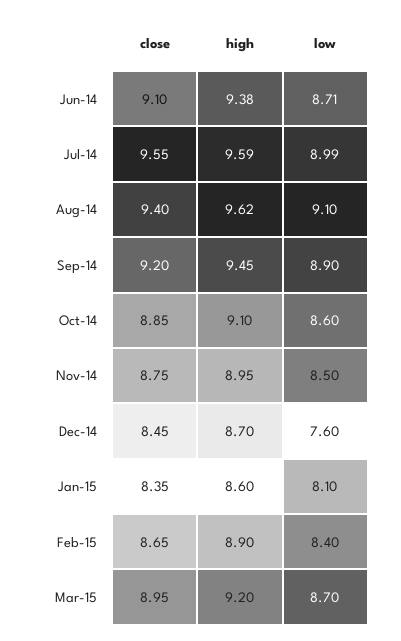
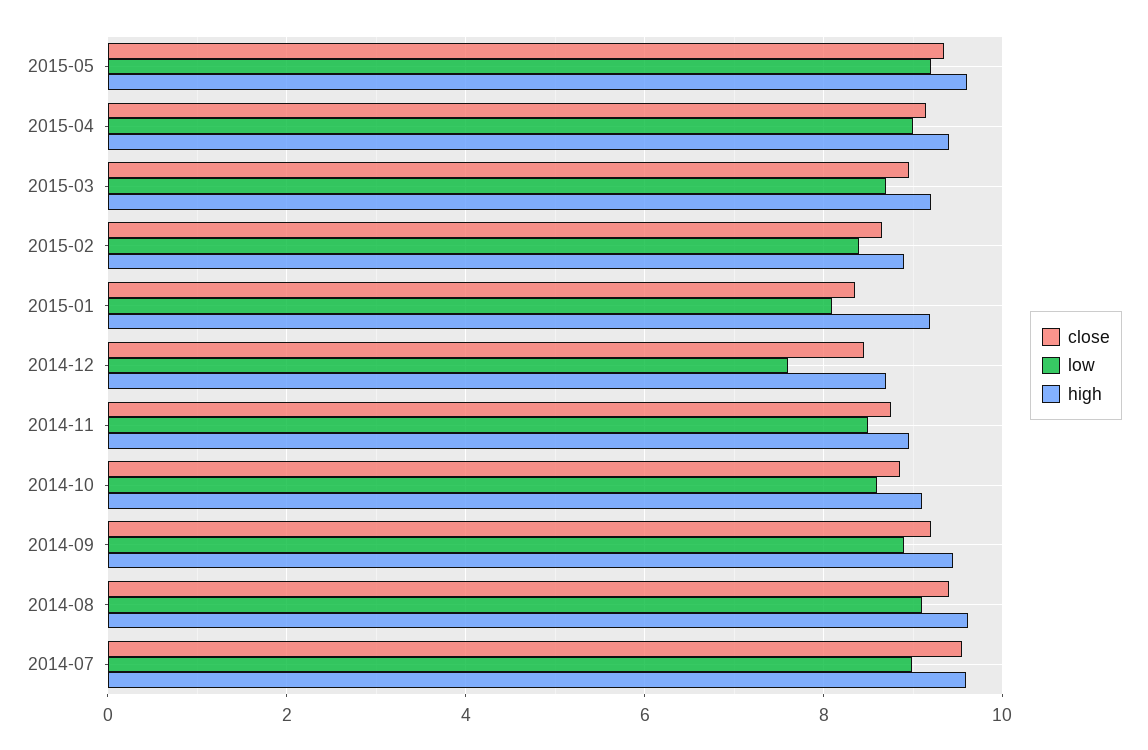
close, Jun-14: 9.1 -> none
high, Jun-14: 9.38 -> none
low, Jun-14: 8.71 -> none
high, Jan-15: 8.6 -> 9.2
close, 2015-05: none -> 9.4
low, 2015-05: none -> 9.2
high, 2015-05: none -> 9.6
close, 2015-04: none -> 9.2
low, 2015-04: none -> 9
high, 2015-04: none -> 9.4

